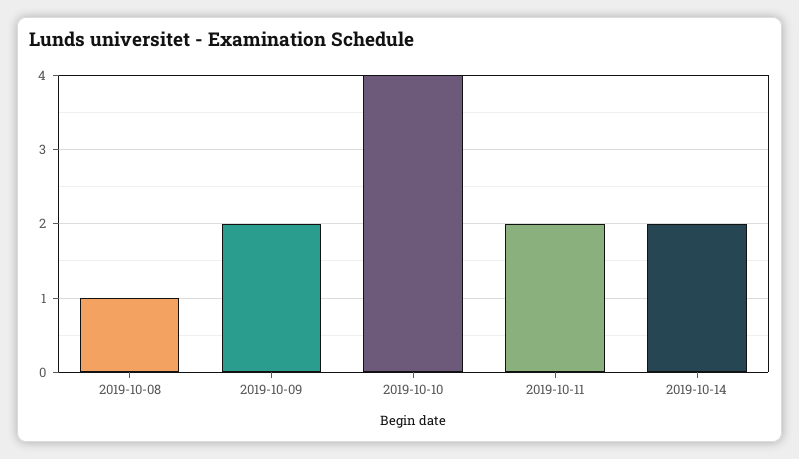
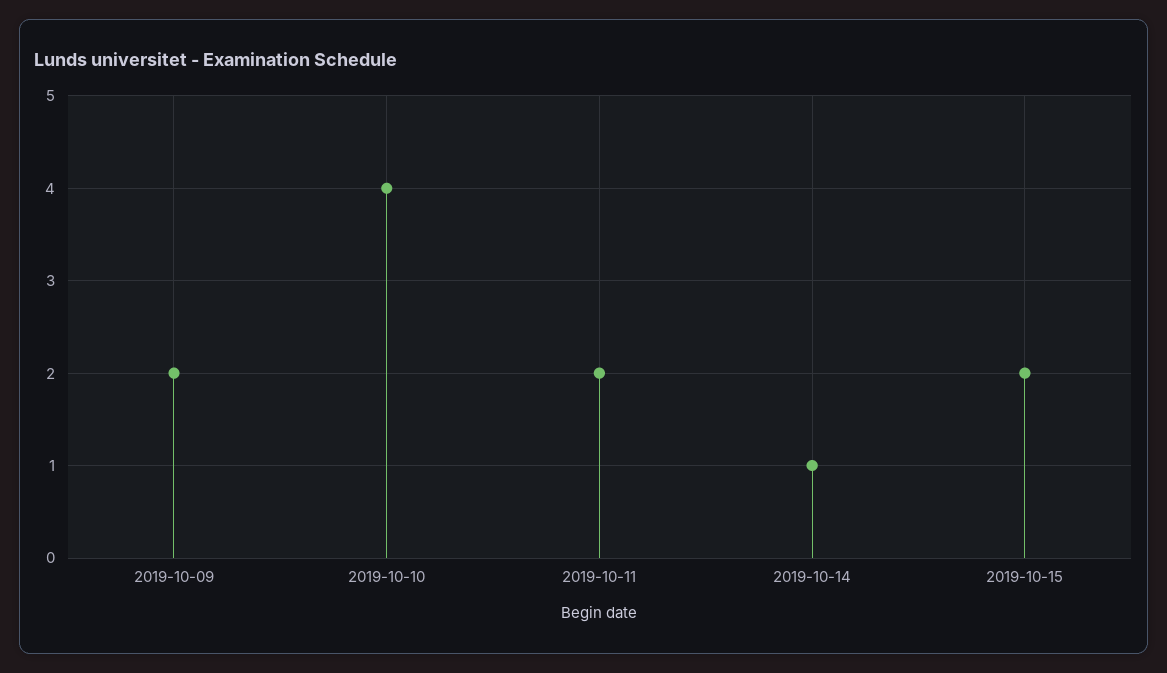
2019-10-08: 1 -> none
2019-10-14: 2 -> 1
2019-10-15: none -> 2

